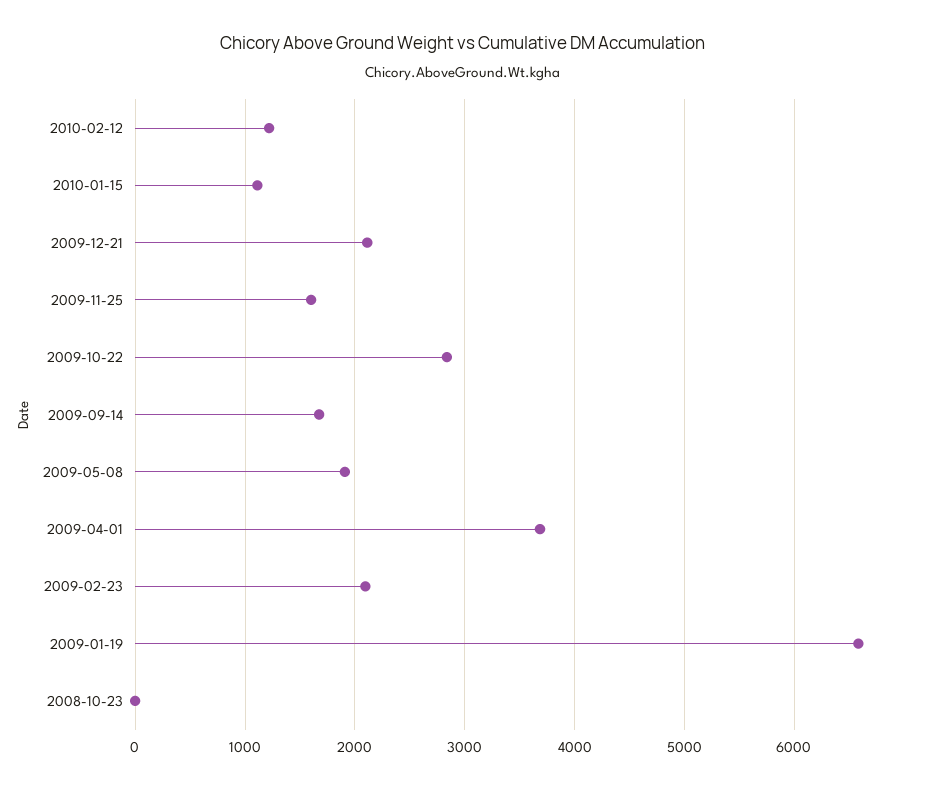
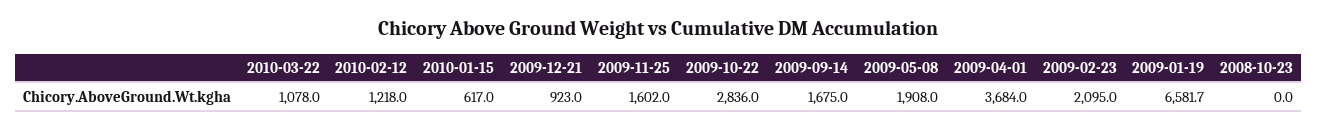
2010-01-15: 1100 -> 617
2009-12-21: 2100 -> 923
2010-03-22: none -> 1078

